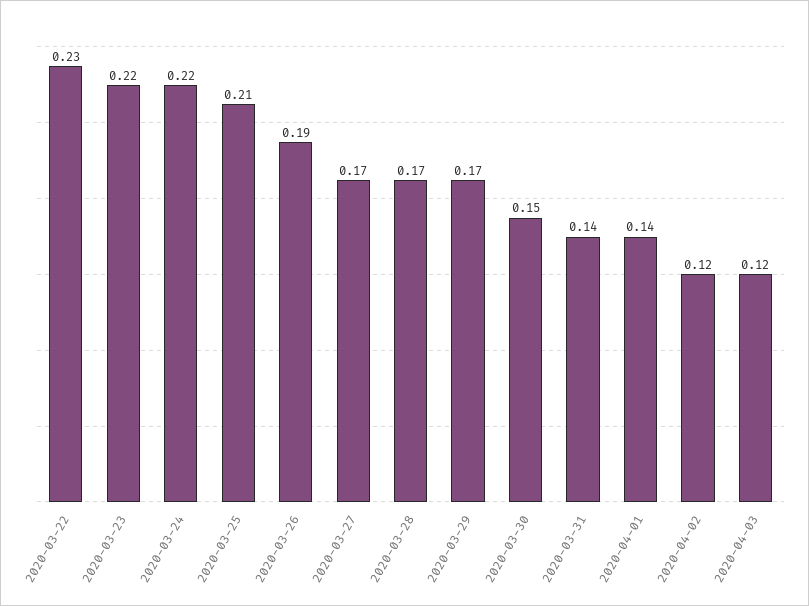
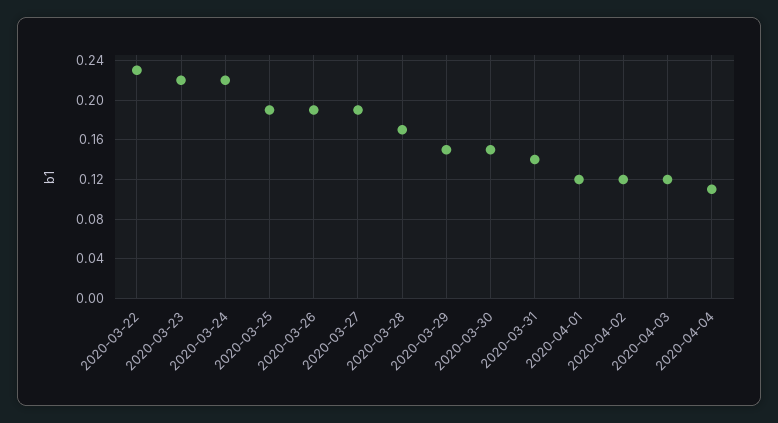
2020-03-25: 0.21 -> 0.19
2020-03-27: 0.17 -> 0.19
2020-03-29: 0.17 -> 0.15
2020-04-01: 0.14 -> 0.12
2020-04-04: none -> 0.11

